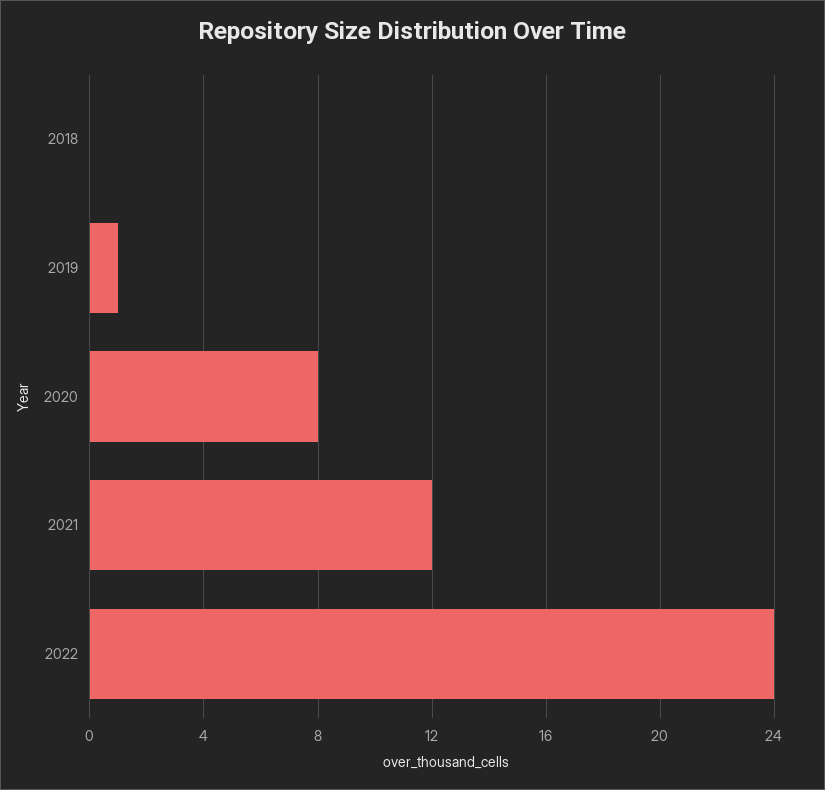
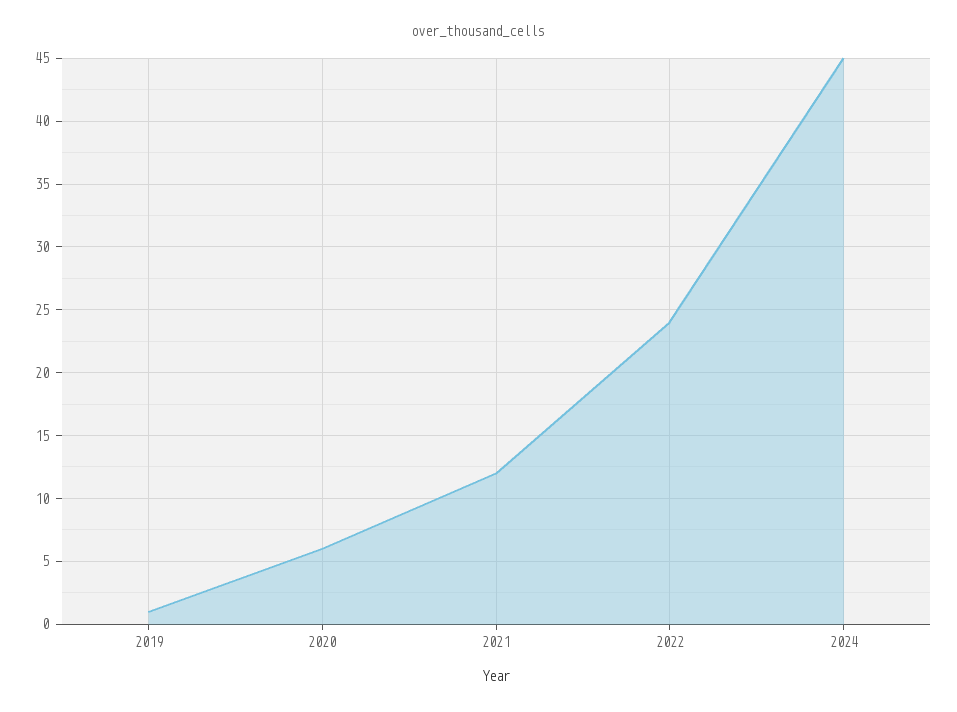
2018: 0 -> none
2020: 8 -> 6
2024: none -> 45

